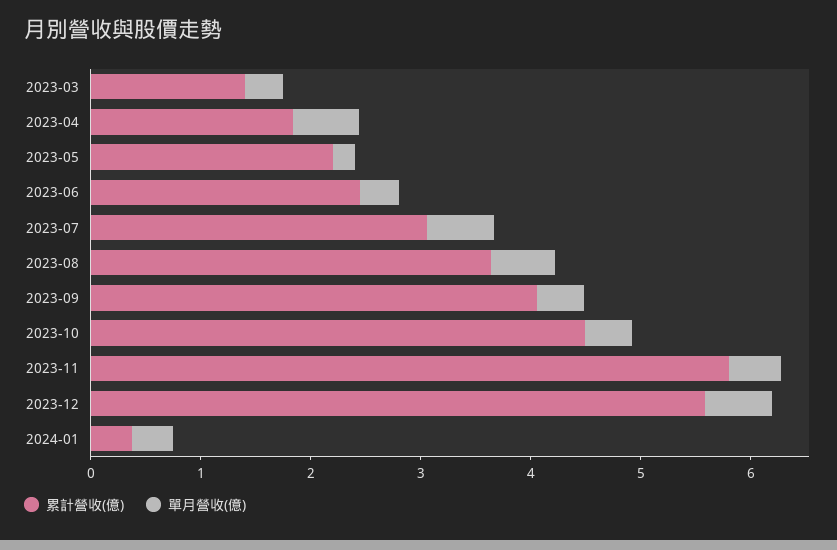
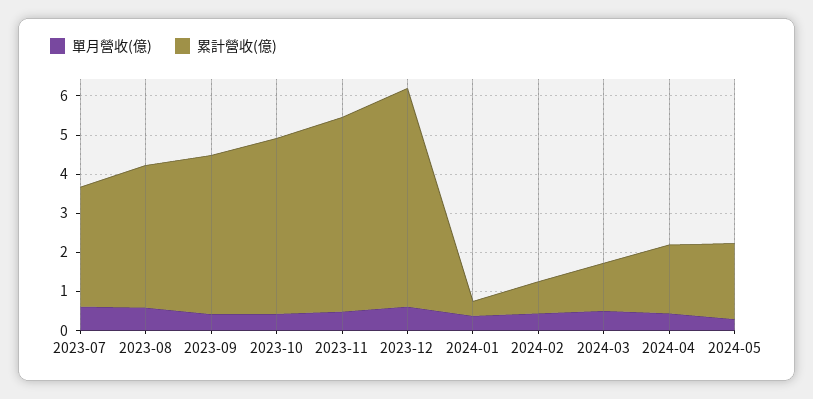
累計營收(億), 2023-03: 1.4 -> none
單月營收(億), 2023-03: 0.4 -> none
累計營收(億), 2023-04: 1.8 -> none
單月營收(億), 2023-04: 0.6 -> none
累計營收(億), 2023-05: 2.2 -> none
單月營收(億), 2023-05: 0.2 -> none
累計營收(億), 2023-06: 2.4 -> none
單月營收(億), 2023-06: 0.4 -> none
累計營收(億), 2023-11: 5.8 -> 5
單月營收(億), 2024-02: none -> 0.5
累計營收(億), 2024-02: none -> 0.75
單月營收(億), 2024-03: none -> 0.5
累計營收(億), 2024-03: none -> 1.25
單月營收(億), 2024-04: none -> 0.5
累計營收(億), 2024-04: none -> 1.75
單月營收(億), 2024-05: none -> 0.25
累計營收(億), 2024-05: none -> 2

